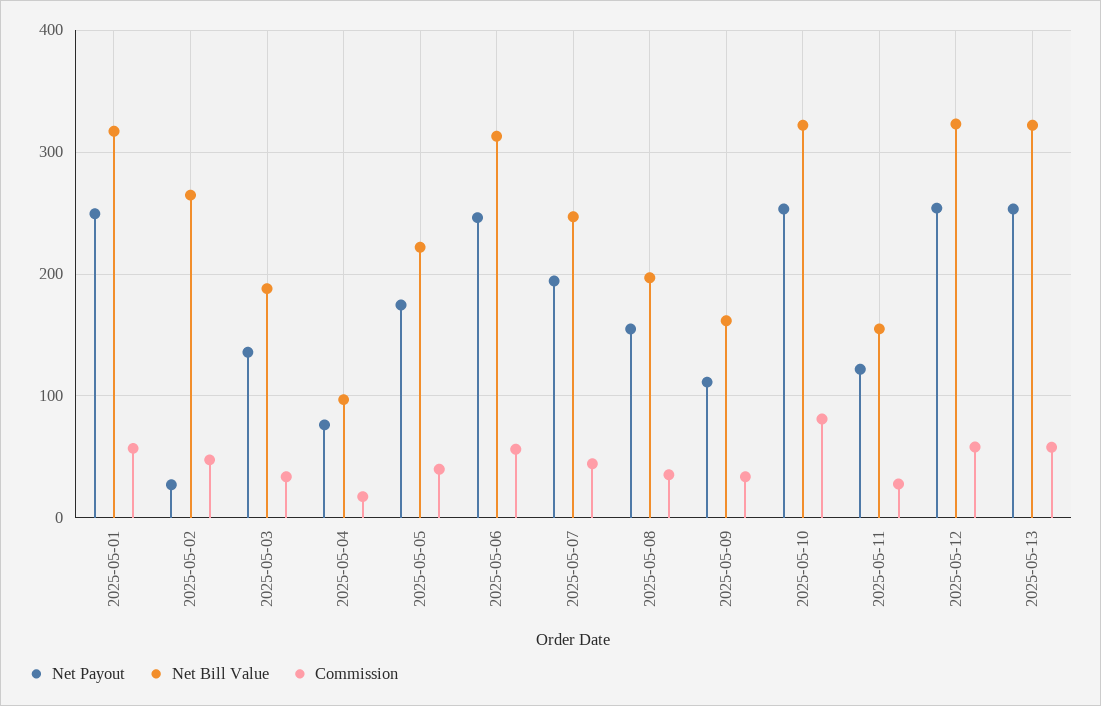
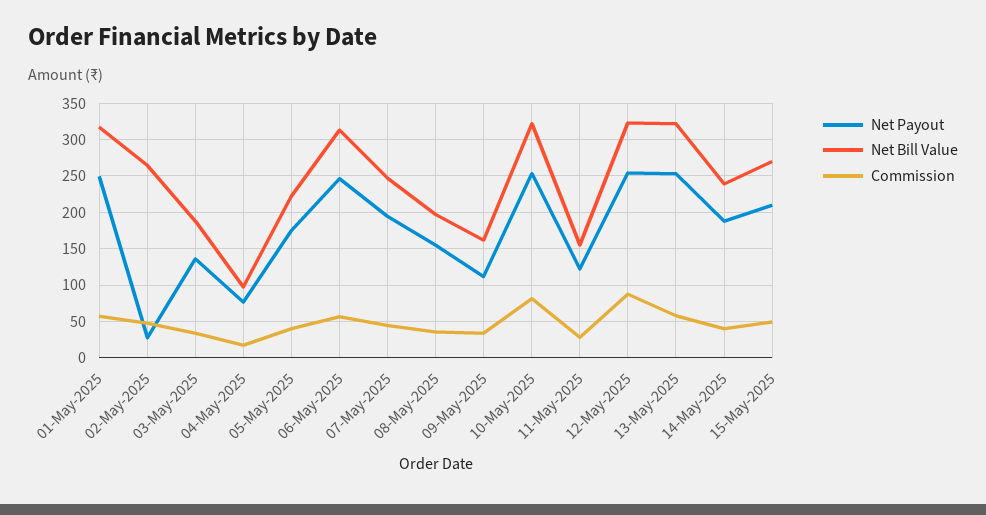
Commission, 2025-05-12: 60 -> 90
Net Payout, 14-May-2025: none -> 190
Net Bill Value, 14-May-2025: none -> 240
Commission, 14-May-2025: none -> 40
Net Payout, 15-May-2025: none -> 210
Net Bill Value, 15-May-2025: none -> 270
Commission, 15-May-2025: none -> 50

